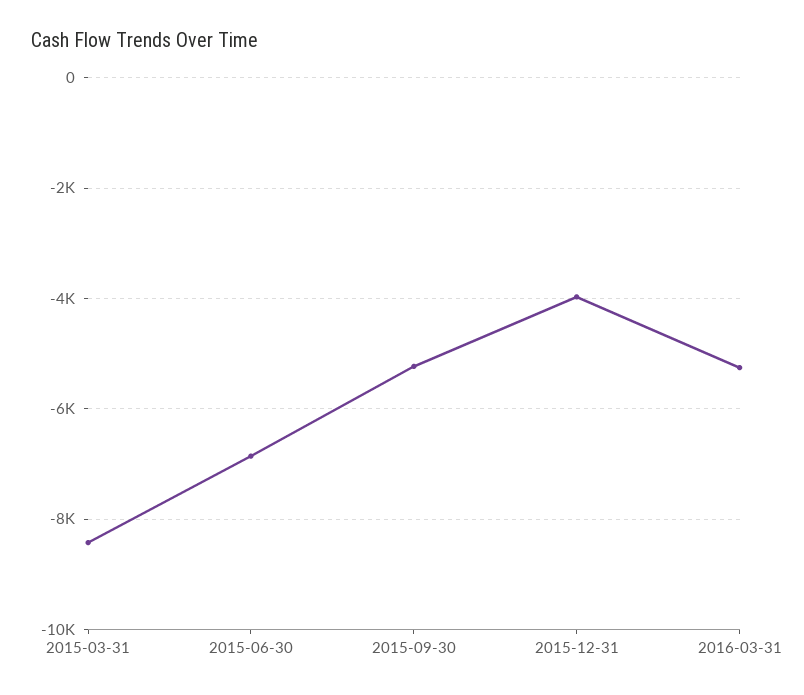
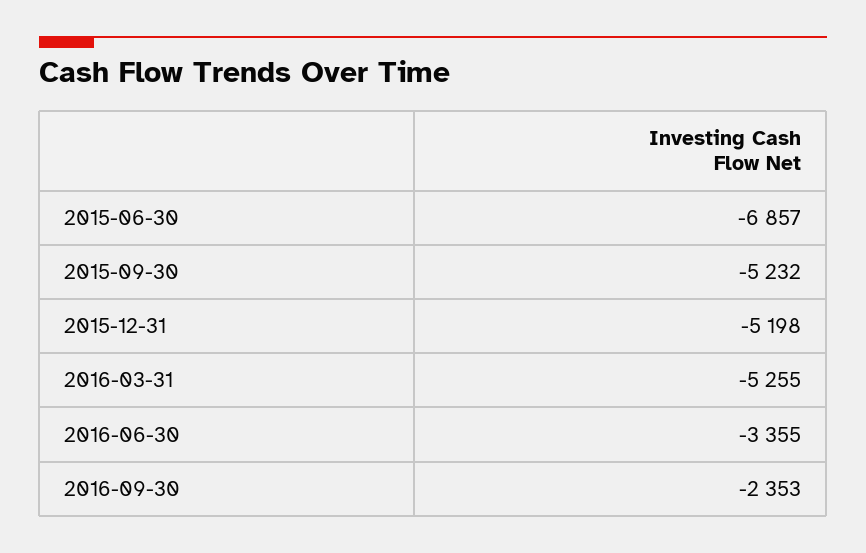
2015-03-31: -8400 -> none
2015-12-31: -4000 -> -5198
2016-06-30: none -> -3355
2016-09-30: none -> -2353

